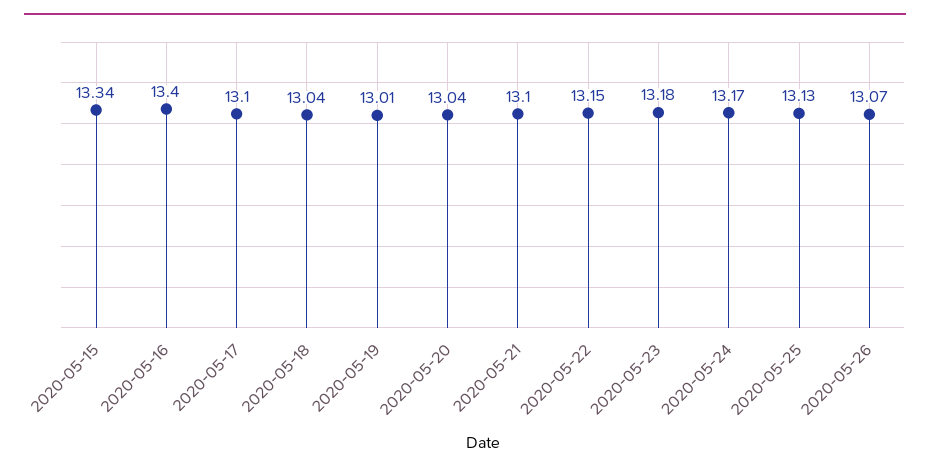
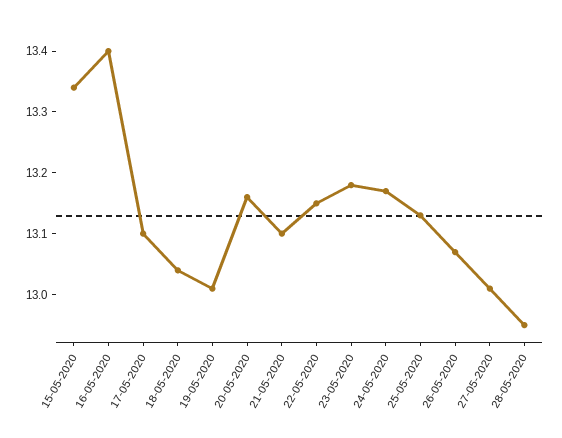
2020-05-20: 13.04 -> 13.15
27-05-2020: none -> 13
28-05-2020: none -> 12.95

